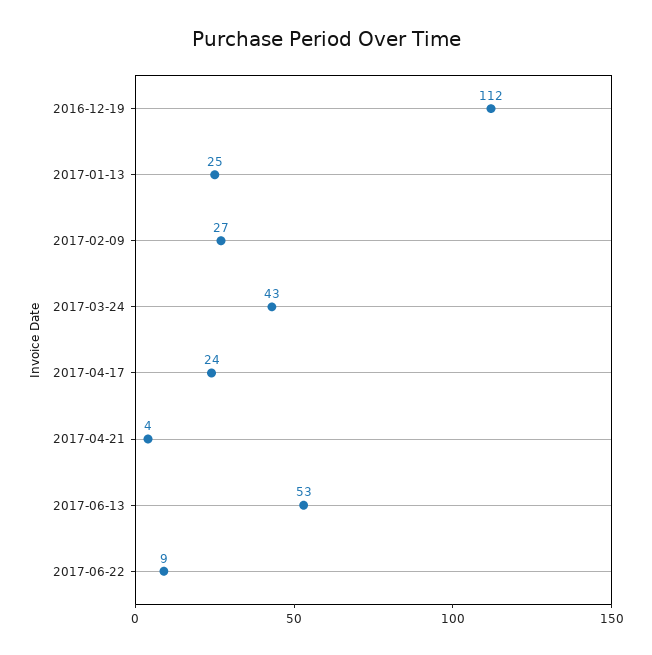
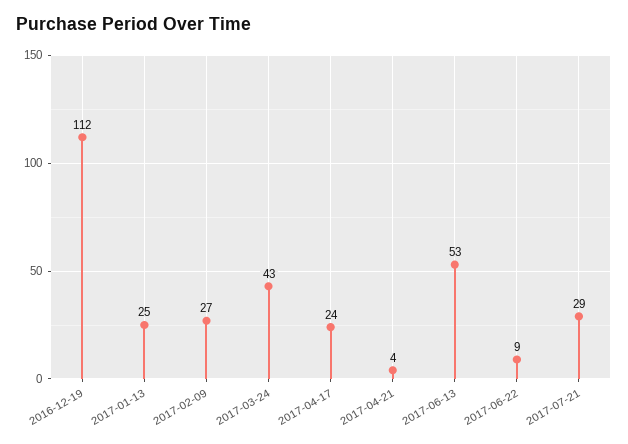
2017-07-21: none -> 29

